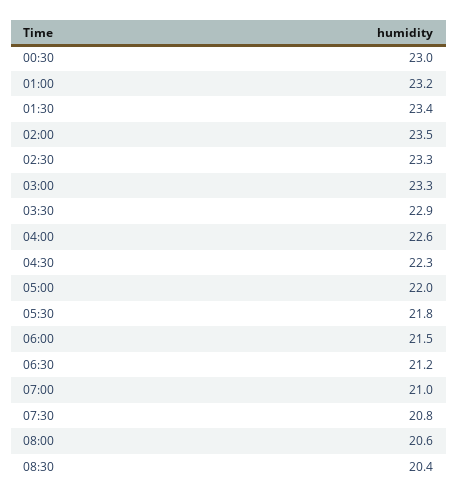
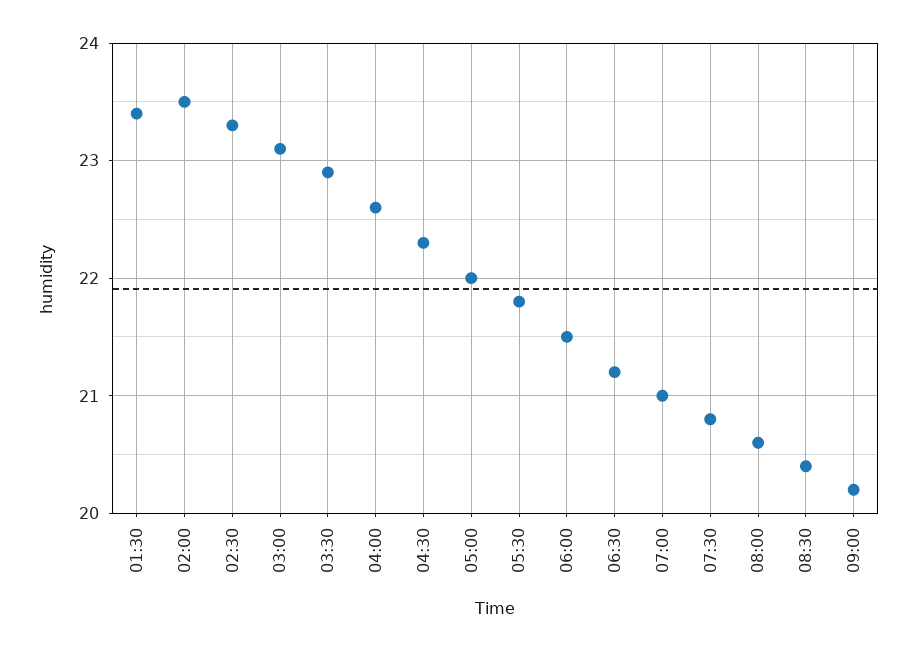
00:30: 23 -> none
01:00: 23.2 -> none
03:00: 23.3 -> 23.1
09:00: none -> 20.2

